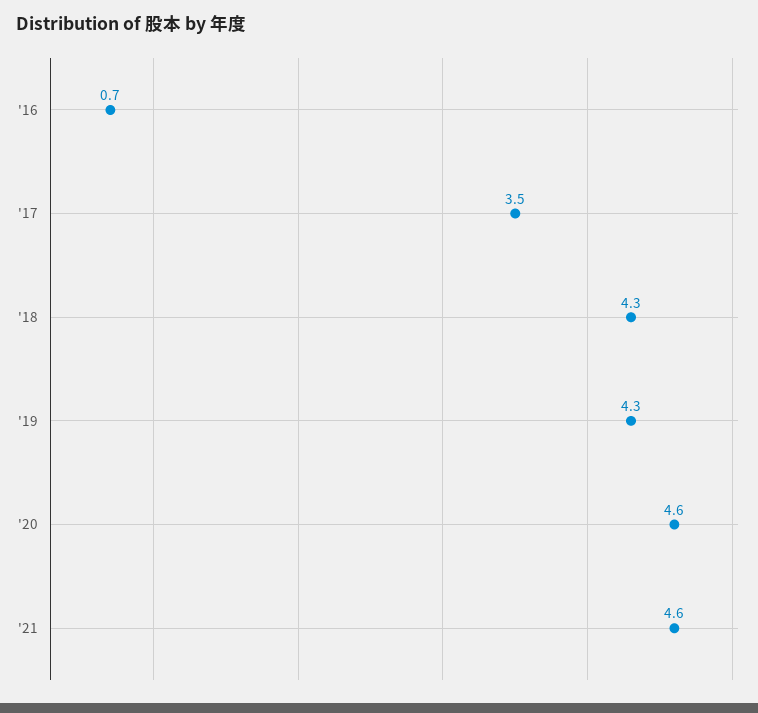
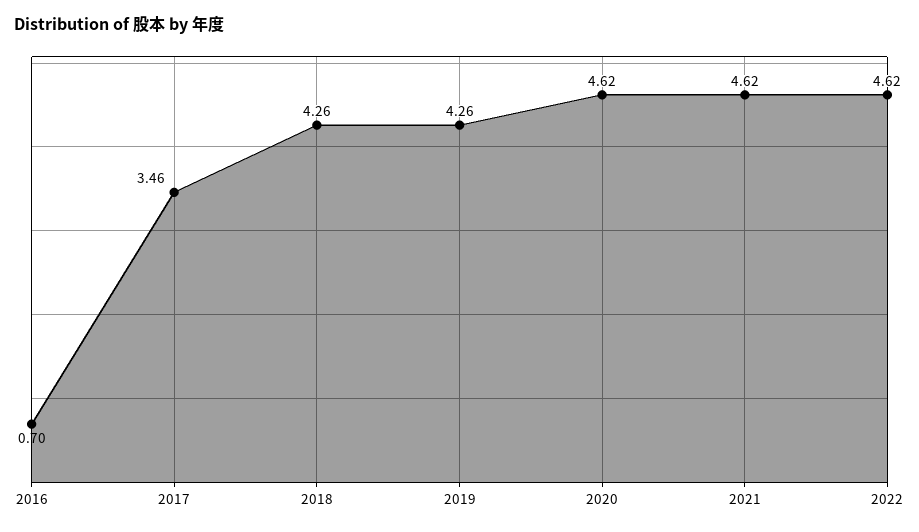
2022: none -> 4.62

